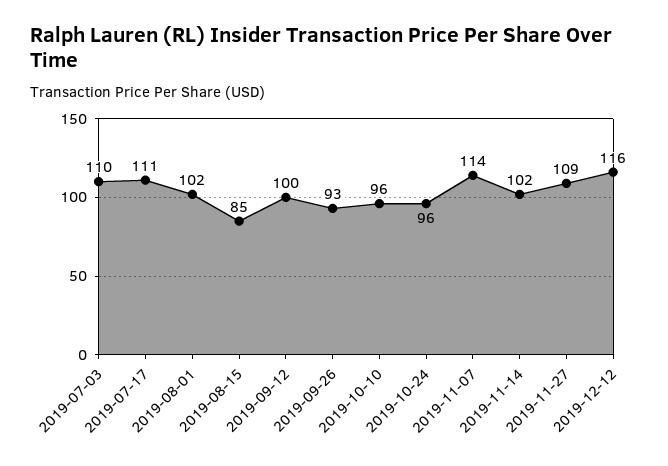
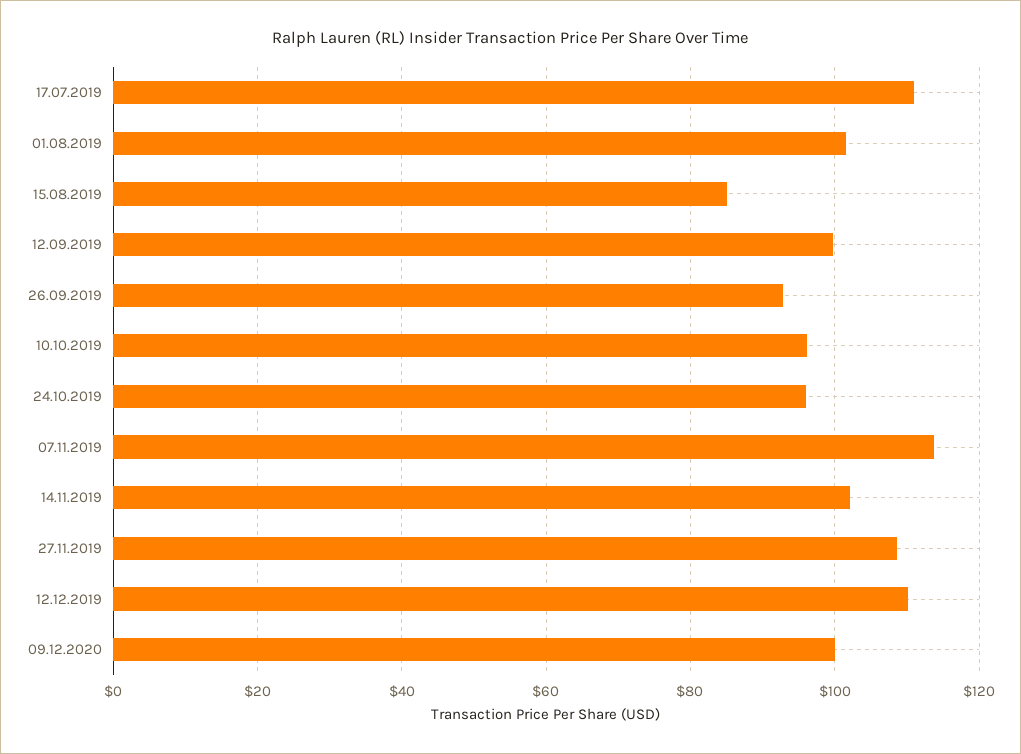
2019-07-03: 110 -> none
2019-12-12: 116 -> 110
09.12.2020: none -> 100

